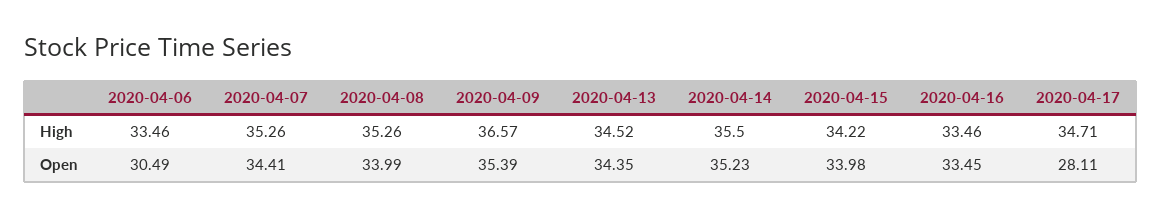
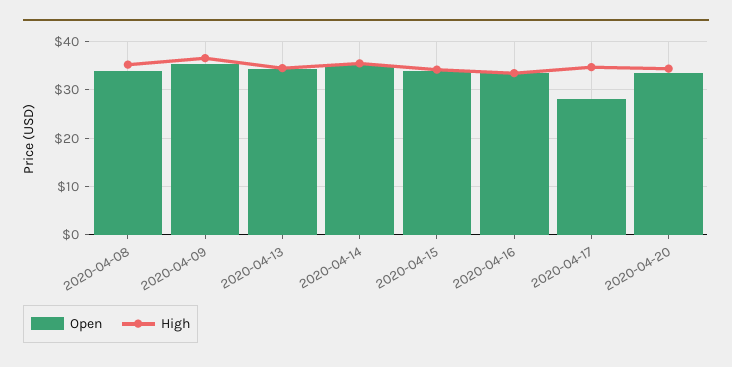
High, 2020-04-06: 33.46 -> none
High, 2020-04-07: 35.26 -> none
Open, 2020-04-06: 30.49 -> none
Open, 2020-04-07: 34.41 -> none
Open, 2020-04-20: none -> 34
High, 2020-04-20: none -> 34

